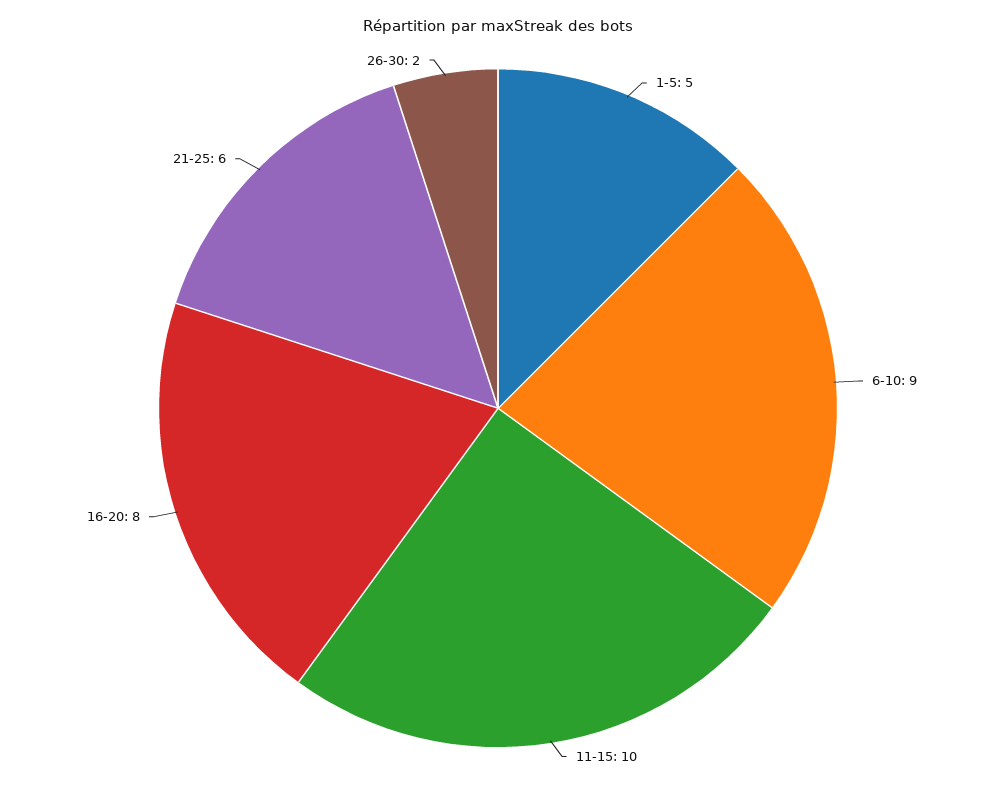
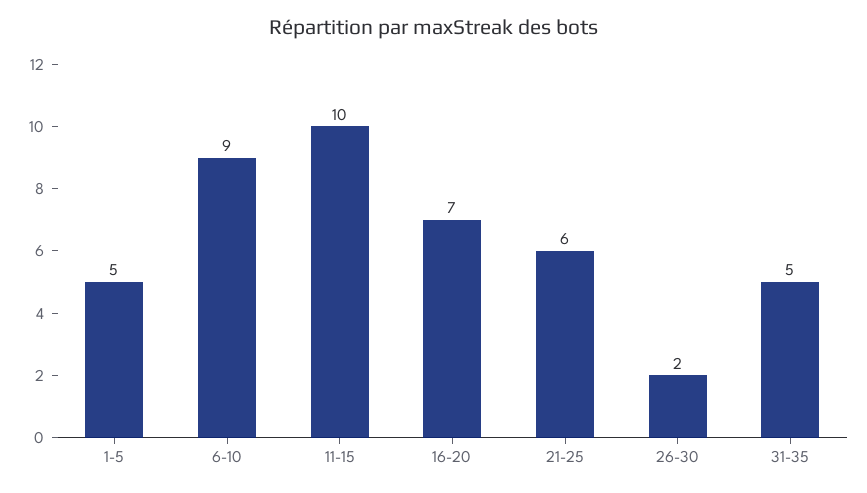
16-20: 8 -> 7
31-35: none -> 5

